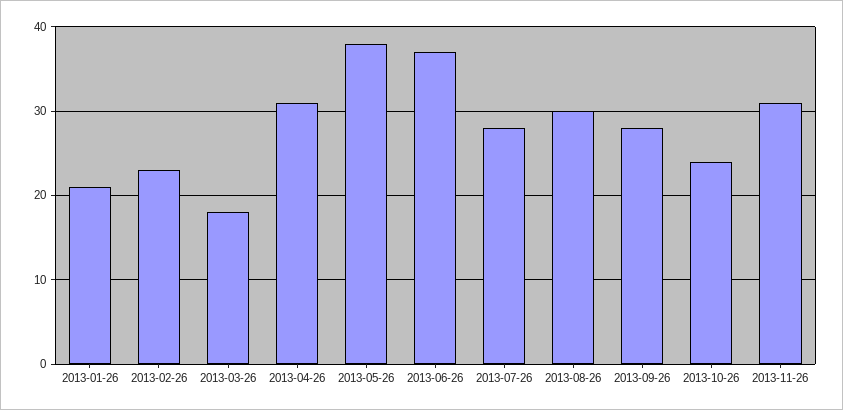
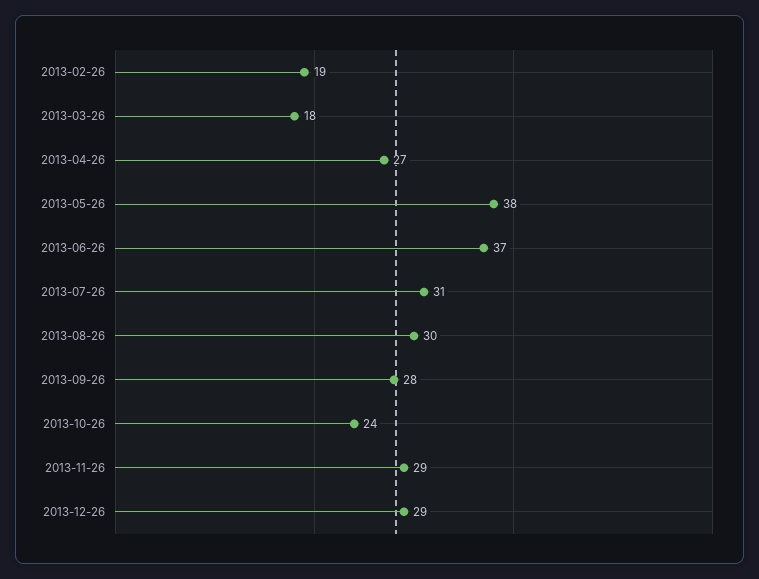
2013-01-26: 21 -> none
2013-02-26: 23 -> 19
2013-04-26: 31 -> 27
2013-07-26: 28 -> 31
2013-11-26: 31 -> 29
2013-12-26: none -> 29

